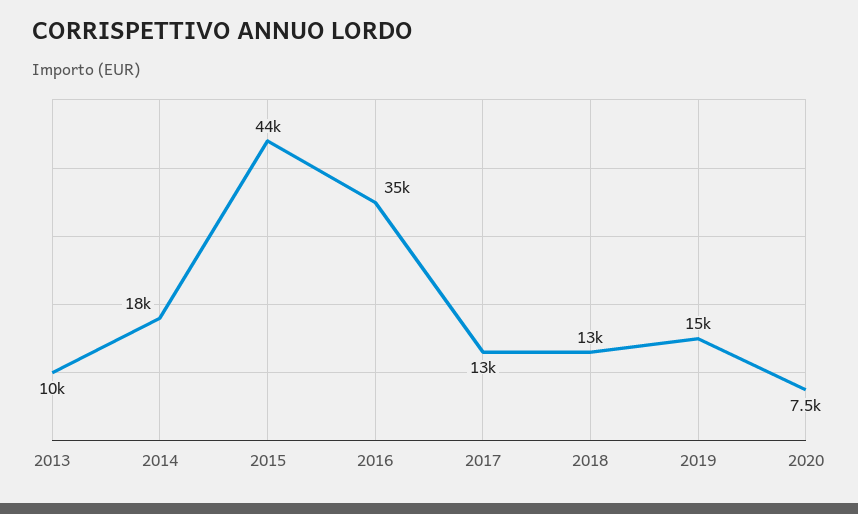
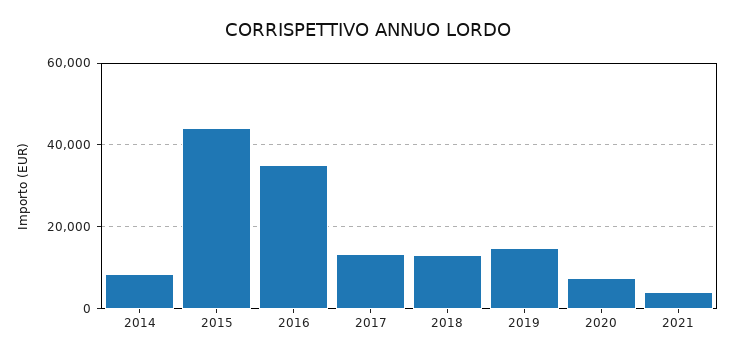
2013: 10000 -> none
2014: 18000 -> 8000
2021: none -> 4000

